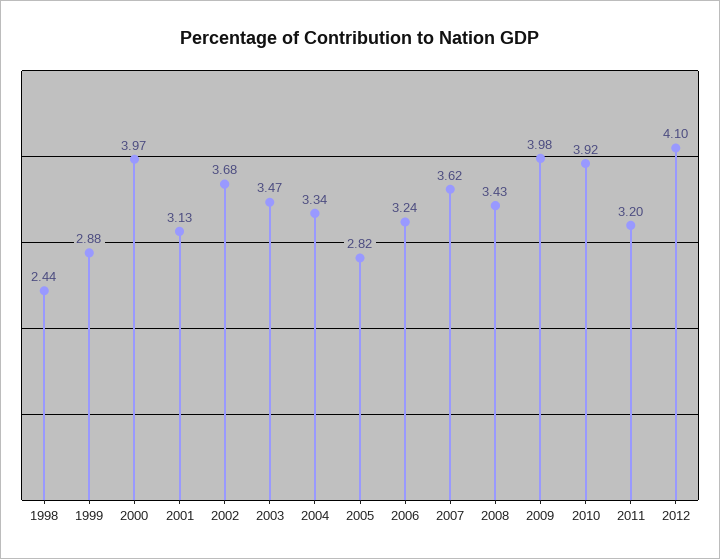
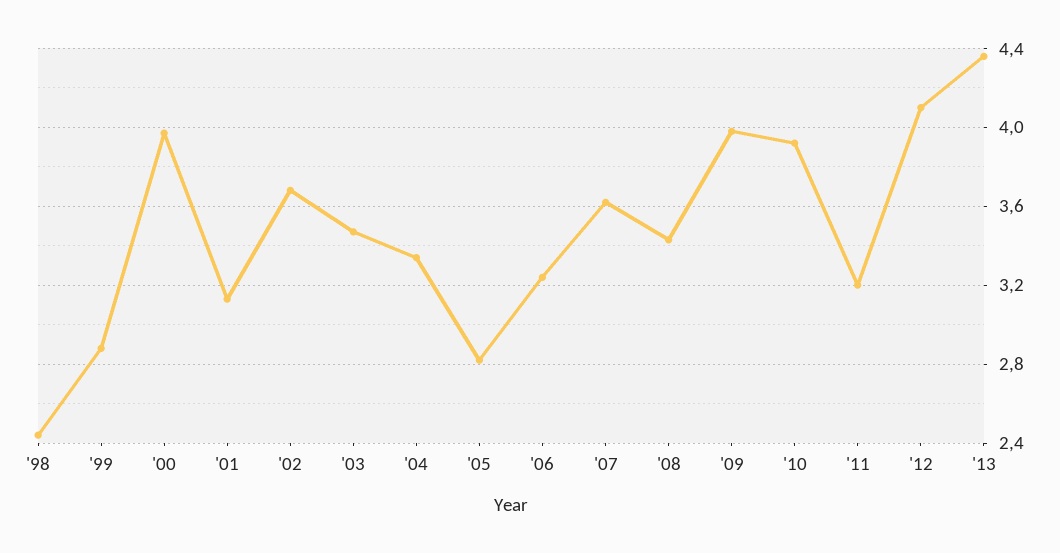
'13: none -> 4.35

